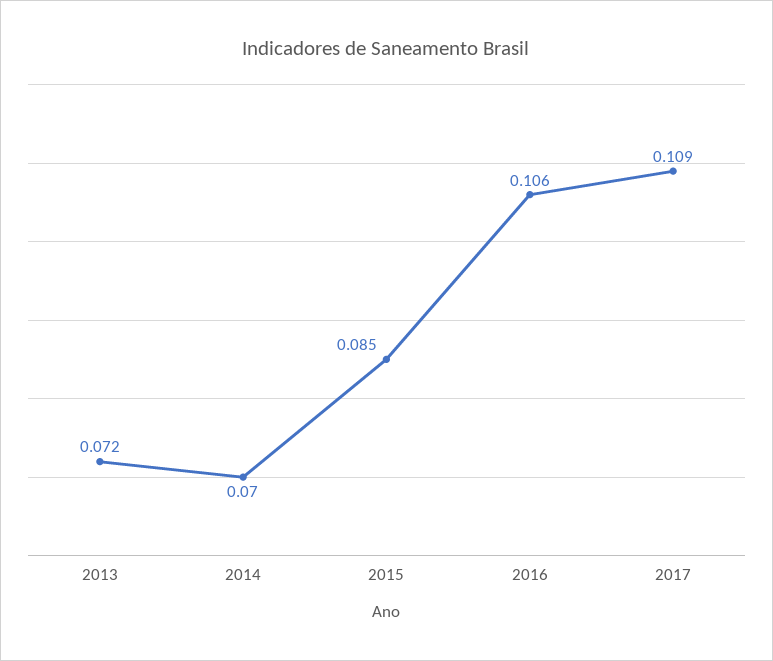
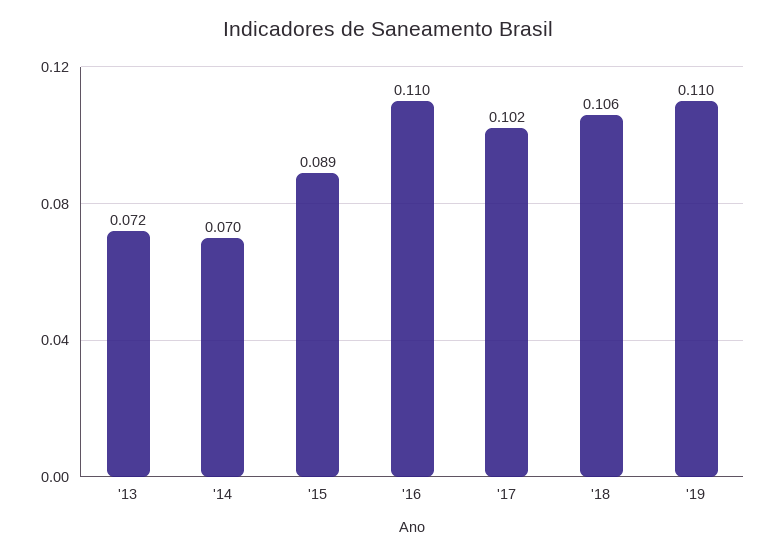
2015: 0.085 -> 0.089
2016: 0.106 -> 0.11
2017: 0.109 -> 0.102
'18: none -> 0.106
'19: none -> 0.11

